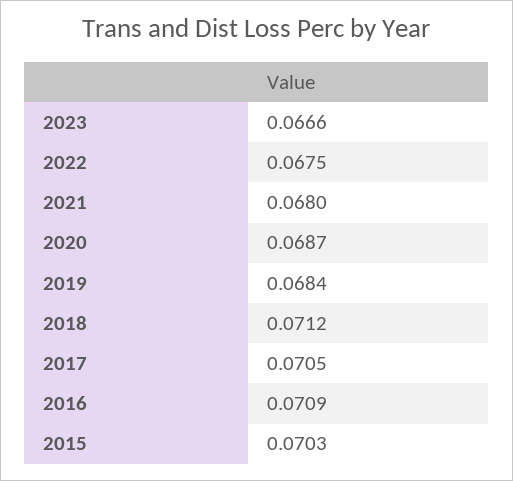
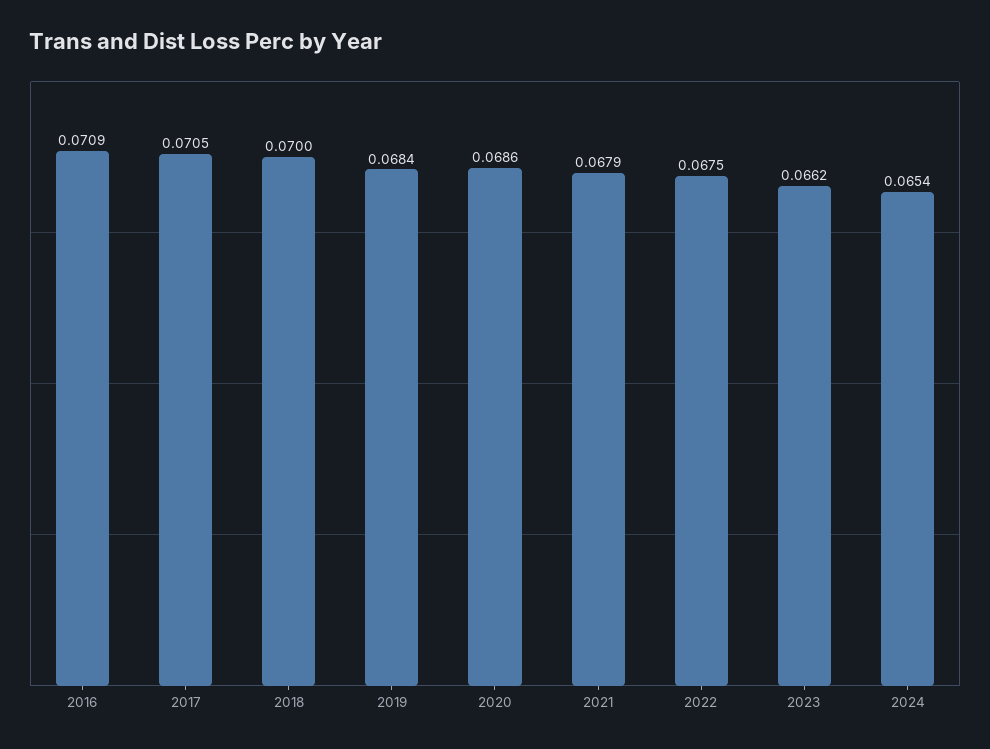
2023: 0.0666 -> 0.0662
2021: 0.068 -> 0.0679
2020: 0.0687 -> 0.0686
2018: 0.0712 -> 0.07
2015: 0.0703 -> none
2024: none -> 0.0654

